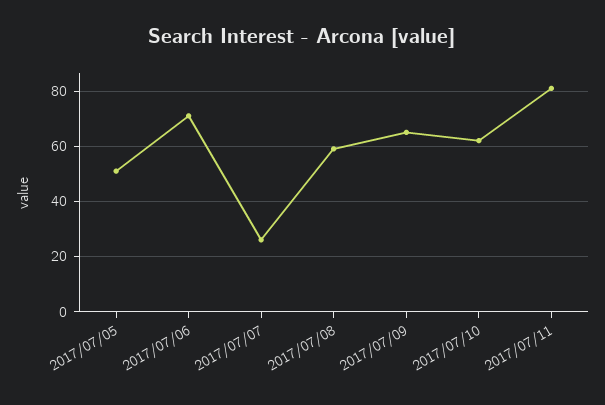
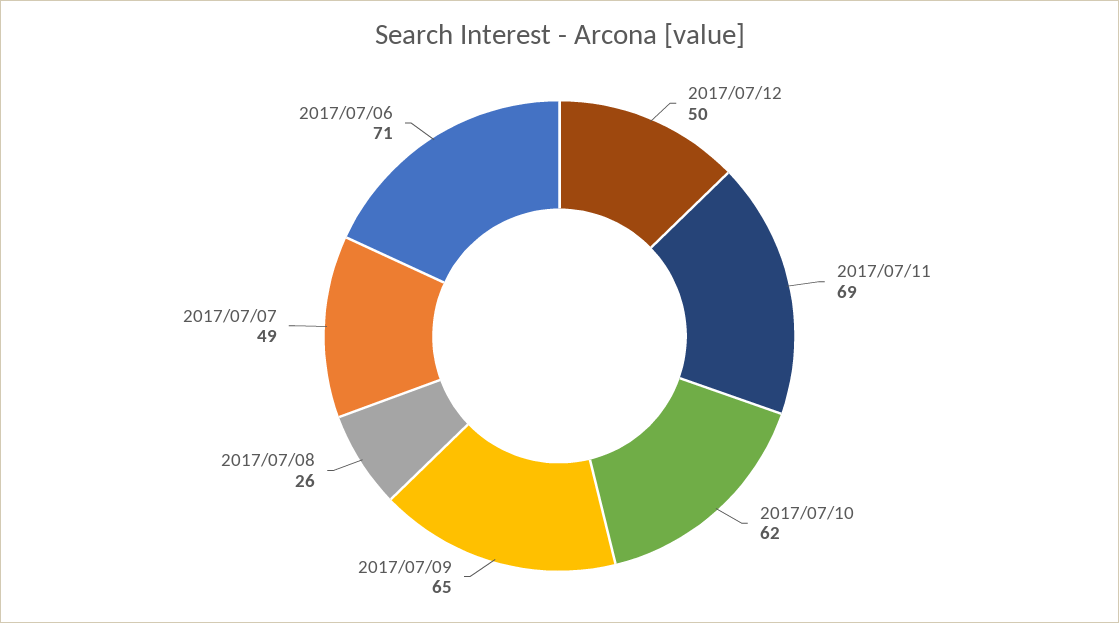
2017/07/05: 50 -> none
2017/07/07: 25 -> 49
2017/07/08: 60 -> 26
2017/07/11: 80 -> 69
2017/07/12: none -> 50

